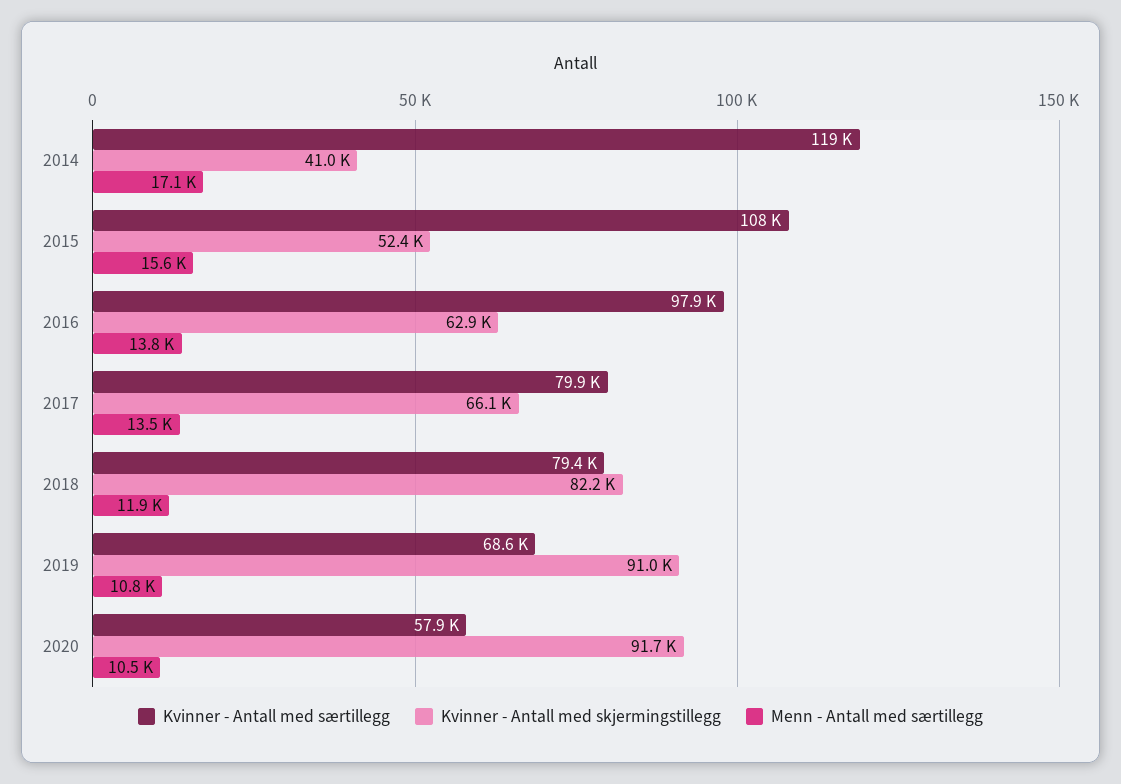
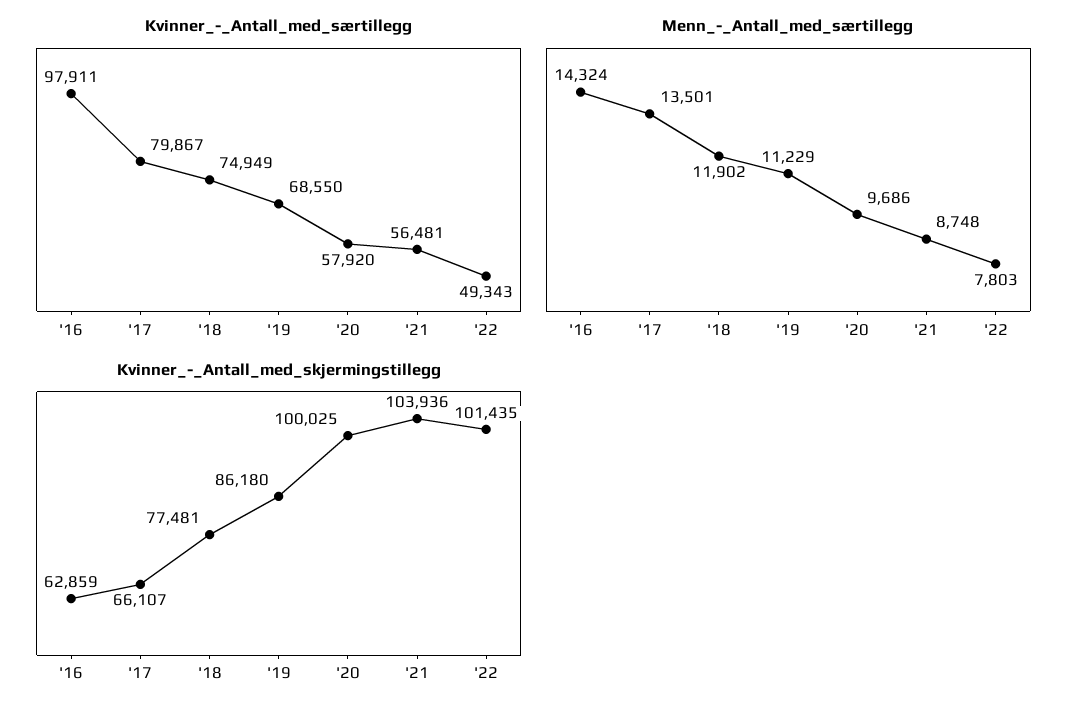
Kvinner - Antall med særtillegg, 2014: 119000 -> none
Kvinner - Antall med skjermingstillegg, 2014: 41000 -> none
Menn - Antall med særtillegg, 2014: 17100 -> none
Kvinner - Antall med særtillegg, 2015: 108000 -> none
Kvinner - Antall med skjermingstillegg, 2015: 52400 -> none
Menn - Antall med særtillegg, 2015: 15600 -> none
Menn - Antall med særtillegg, 2016: 13800 -> 14324
Kvinner - Antall med særtillegg, 2018: 79400 -> 74949
Kvinner - Antall med skjermingstillegg, 2018: 82200 -> 77481
Kvinner - Antall med skjermingstillegg, 2019: 91000 -> 86180
Menn - Antall med særtillegg, 2019: 10800 -> 11229
Kvinner - Antall med skjermingstillegg, 2020: 91700 -> 100025
Menn - Antall med særtillegg, 2020: 10500 -> 9686
Kvinner - Antall med særtillegg, '21: none -> 56481
Kvinner - Antall med særtillegg, '22: none -> 49343
Menn - Antall med særtillegg, '21: none -> 8748
Menn - Antall med særtillegg, '22: none -> 7803
Kvinner - Antall med skjermingstillegg, '21: none -> 103936
Kvinner - Antall med skjermingstillegg, '22: none -> 101435

